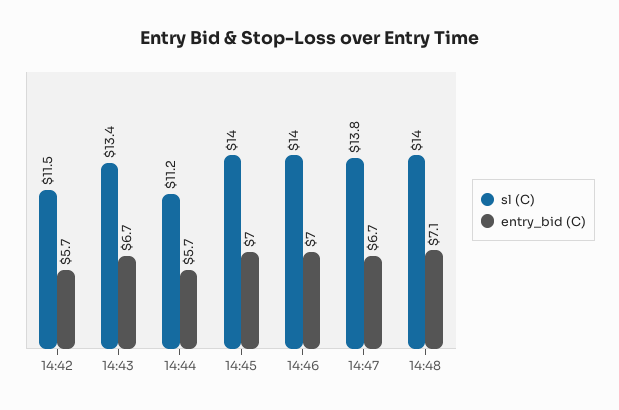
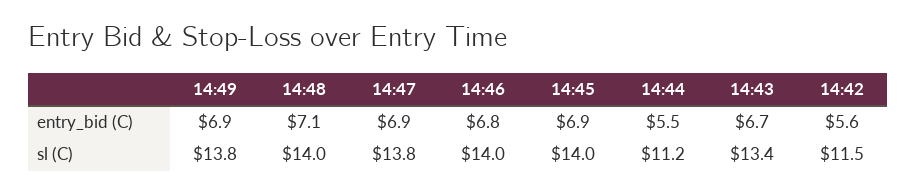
entry_bid (C), 14:42: 5.7 -> 5.6
entry_bid (C), 14:44: 5.7 -> 5.5
entry_bid (C), 14:45: 7 -> 6.9
entry_bid (C), 14:46: 7 -> 6.8
entry_bid (C), 14:47: 6.7 -> 6.9
entry_bid (C), 14:49: none -> 6.9
sl (C), 14:49: none -> 13.8

